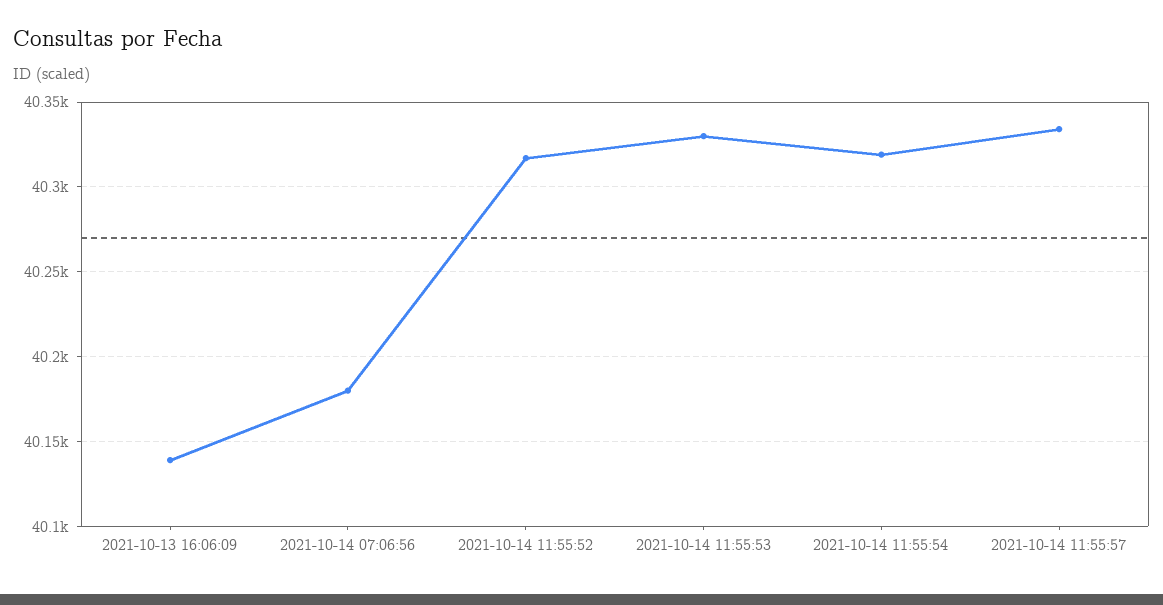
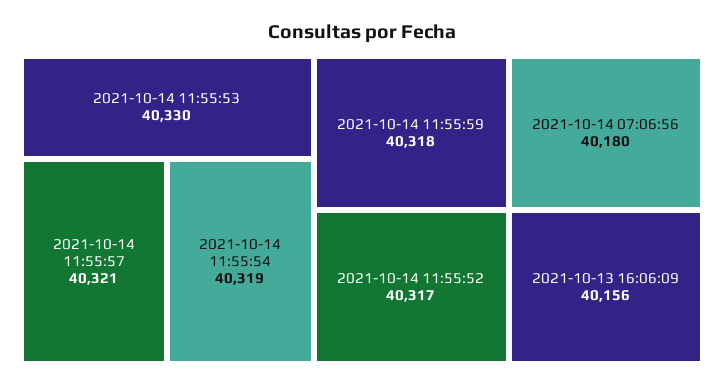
2021-10-13 16:06:09: 40140 -> 40156
2021-10-14 11:55:57: 40335 -> 40321
2021-10-14 11:55:59: none -> 40318

